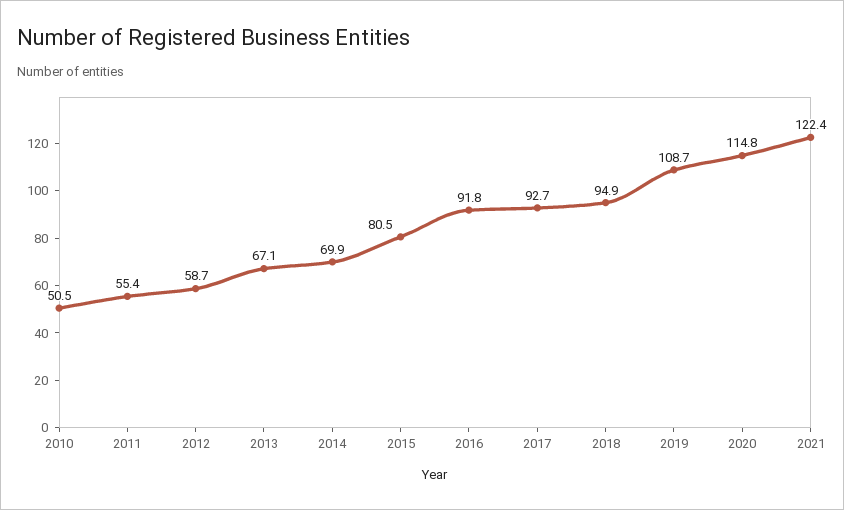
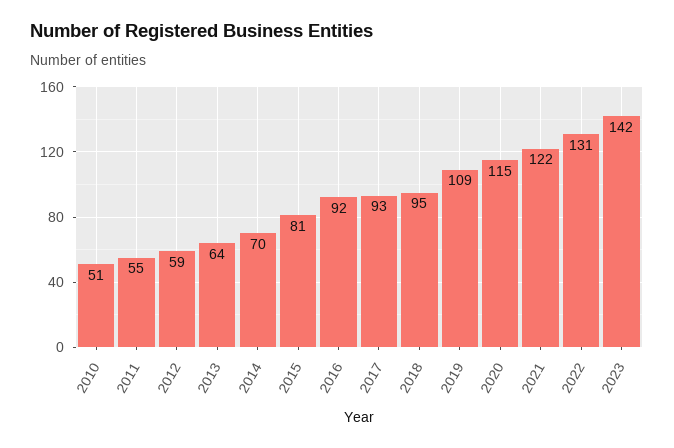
2013: 67.1 -> 64
2022: none -> 131
2023: none -> 142

